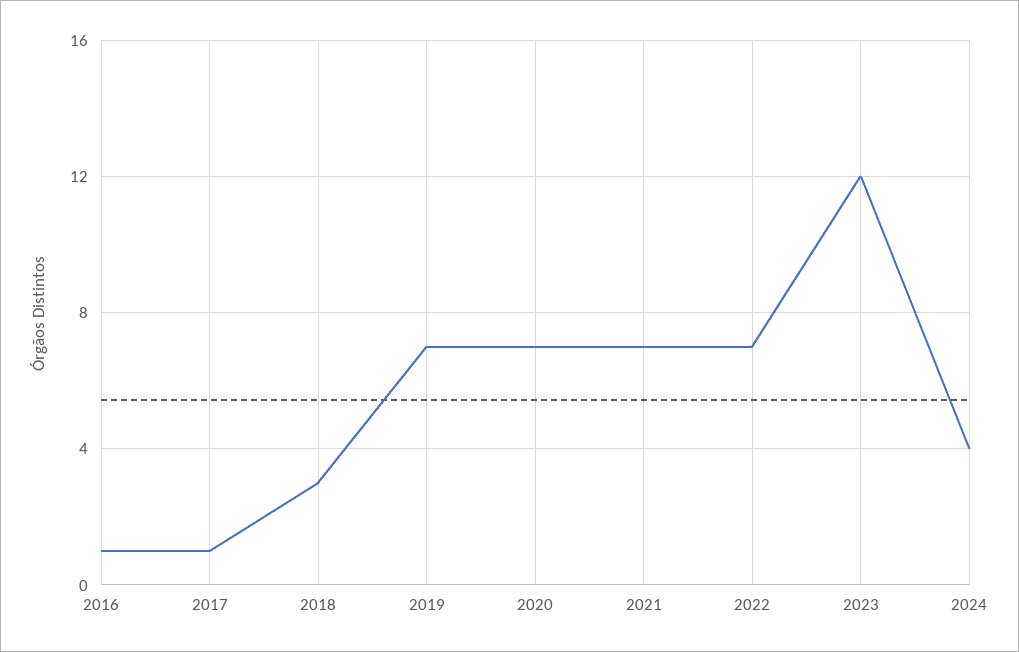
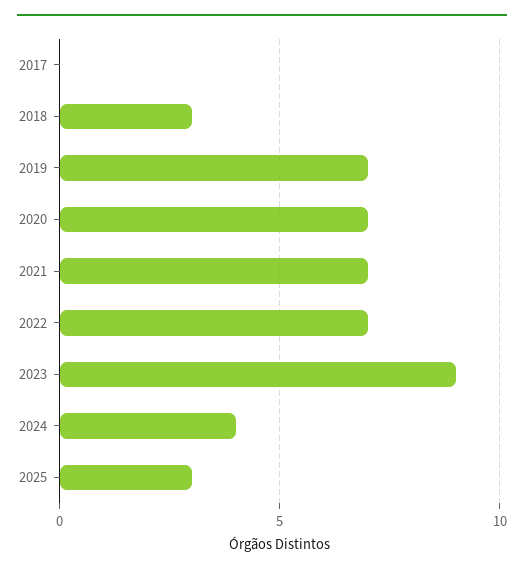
2016: 1 -> none
2017: 1 -> 0
2023: 12 -> 9
2025: none -> 3

